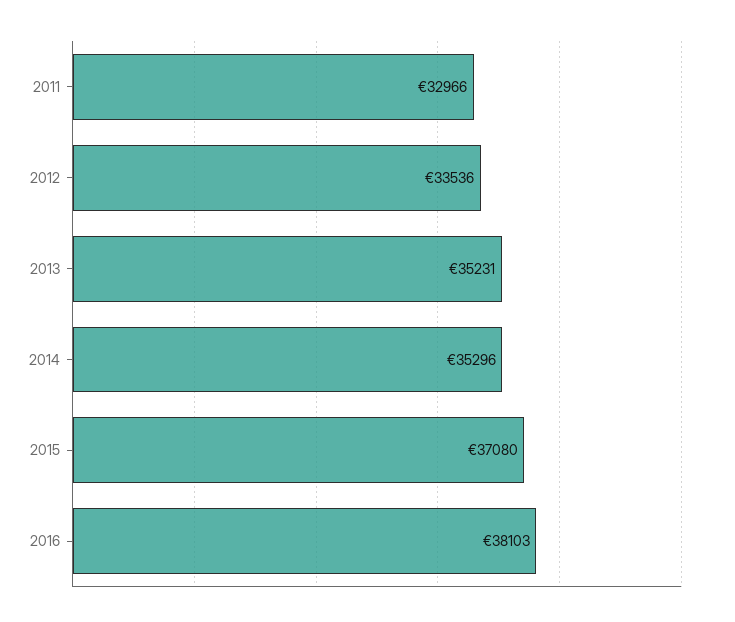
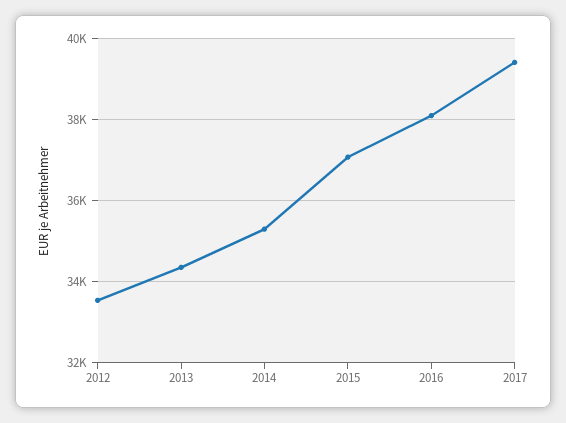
2011: 32966 -> none
2013: 35231 -> 34400
2017: none -> 39400

